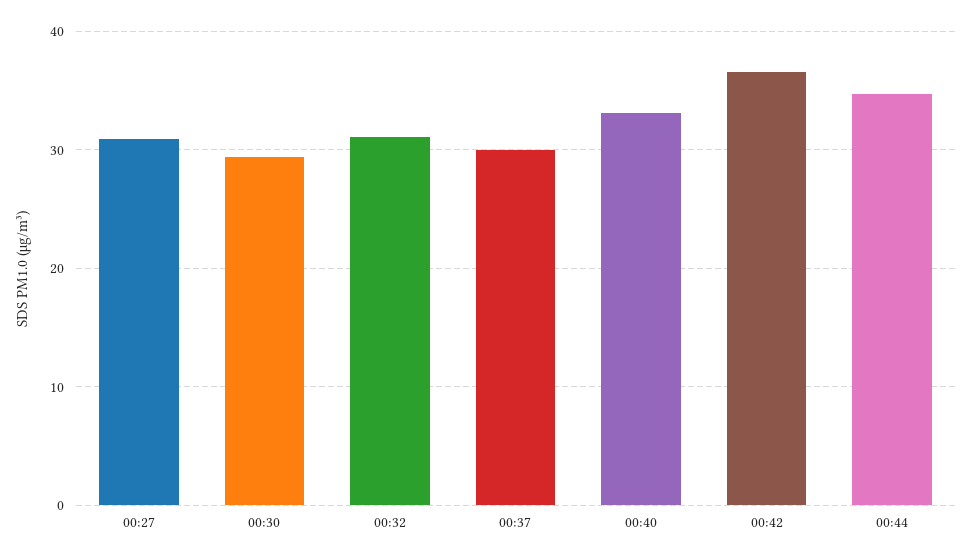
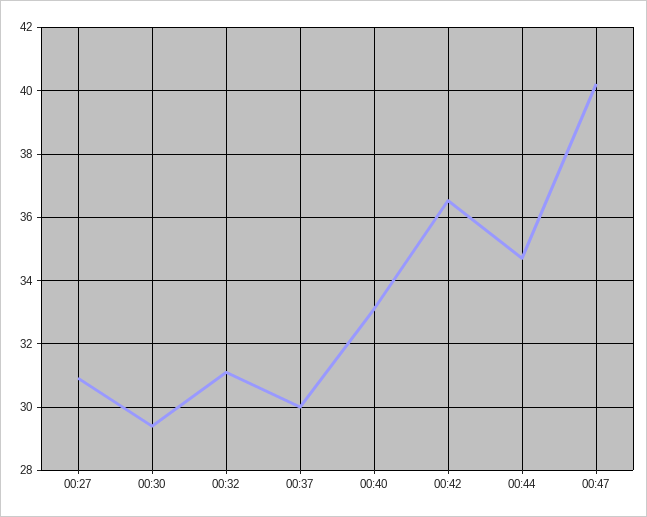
00:47: none -> 40.2

